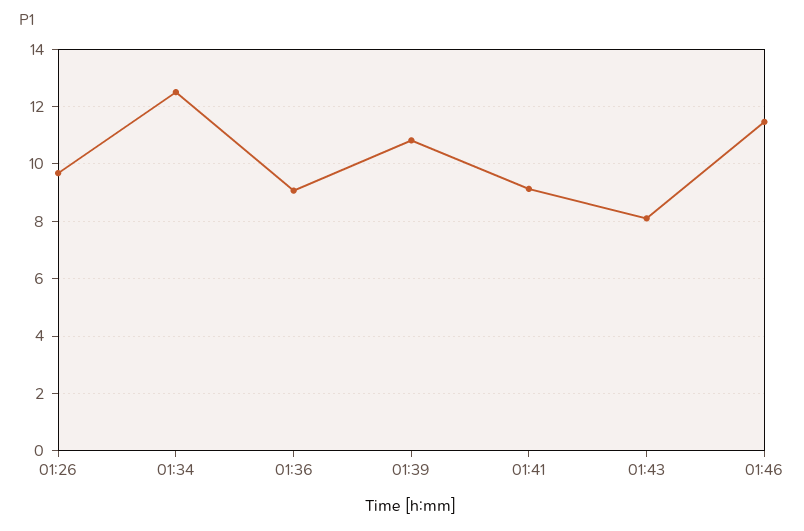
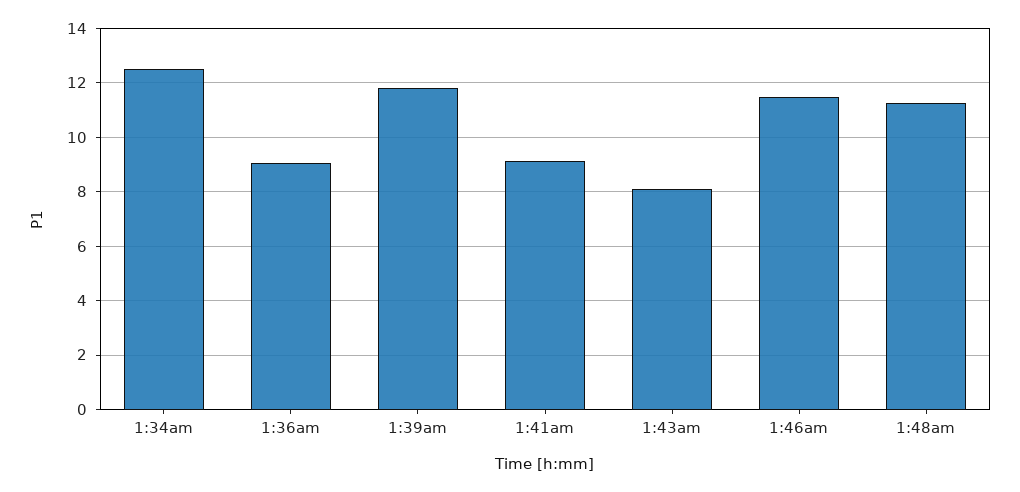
01:26: 9.75 -> none
01:39: 10.75 -> 11.75
1:48am: none -> 11.25

